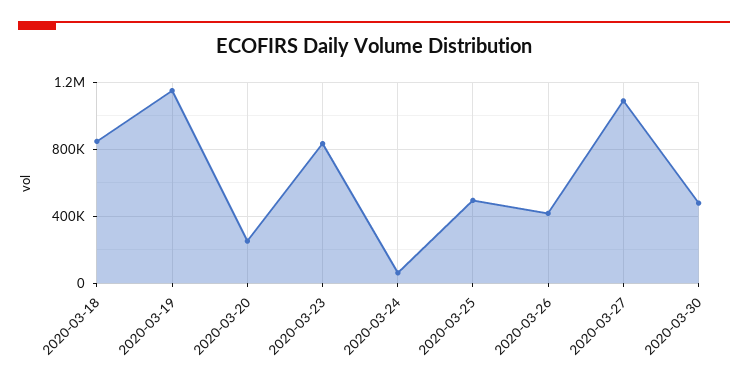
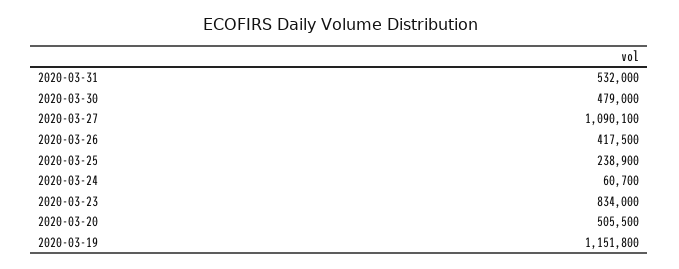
2020-03-18: 850000 -> none
2020-03-20: 250000 -> 505500
2020-03-25: 500000 -> 238900
2020-03-31: none -> 532000

